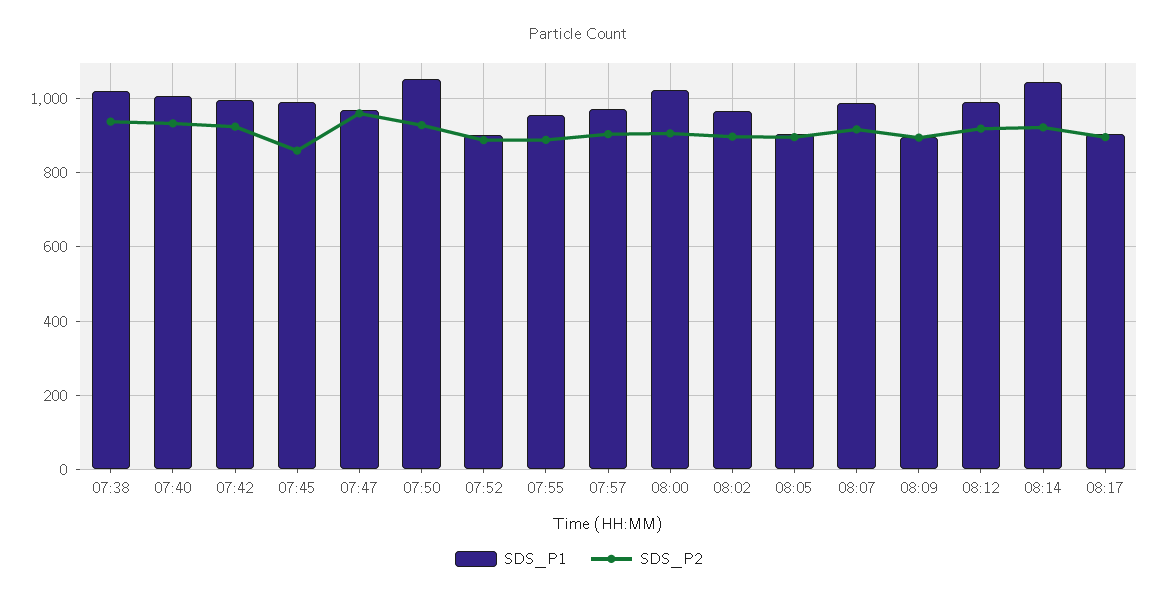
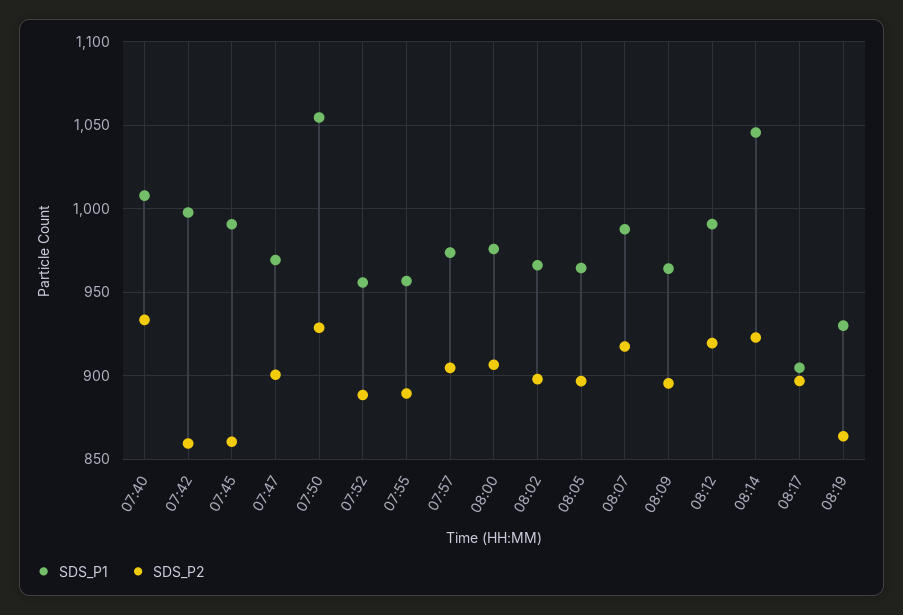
SDS_P1, 07:38: 1020 -> none
SDS_P2, 07:38: 940 -> none
SDS_P2, 07:42: 920 -> 860
SDS_P2, 07:47: 960 -> 900
SDS_P1, 07:52: 900 -> 955
SDS_P1, 08:00: 1020 -> 975
SDS_P1, 08:05: 900 -> 965
SDS_P1, 08:09: 900 -> 965
SDS_P1, 08:19: none -> 930
SDS_P2, 08:19: none -> 865

